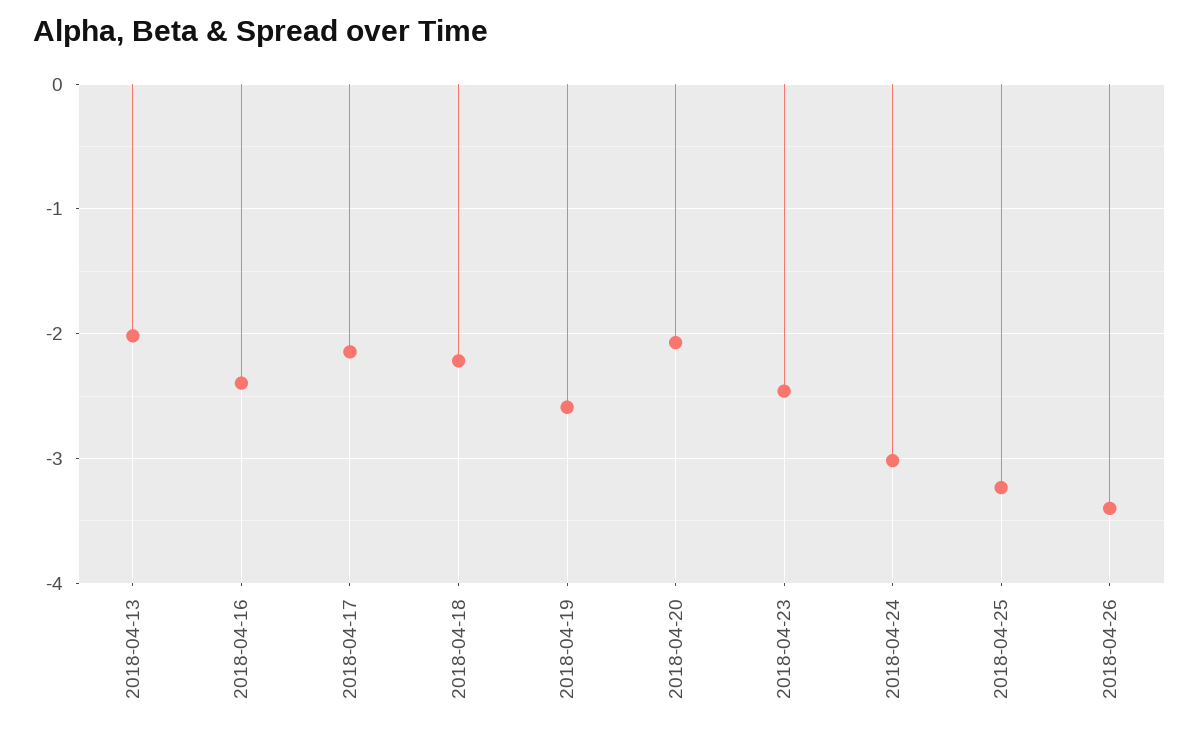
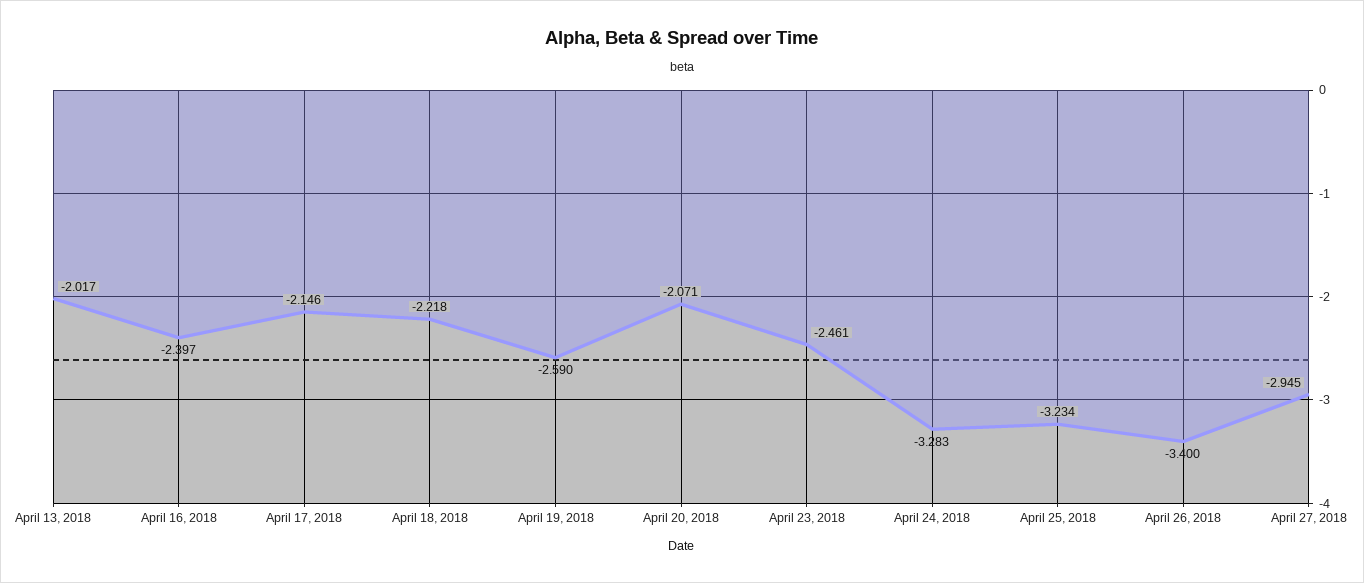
2018-04-24: -3 -> -3.283
April 27, 2018: none -> -2.945

